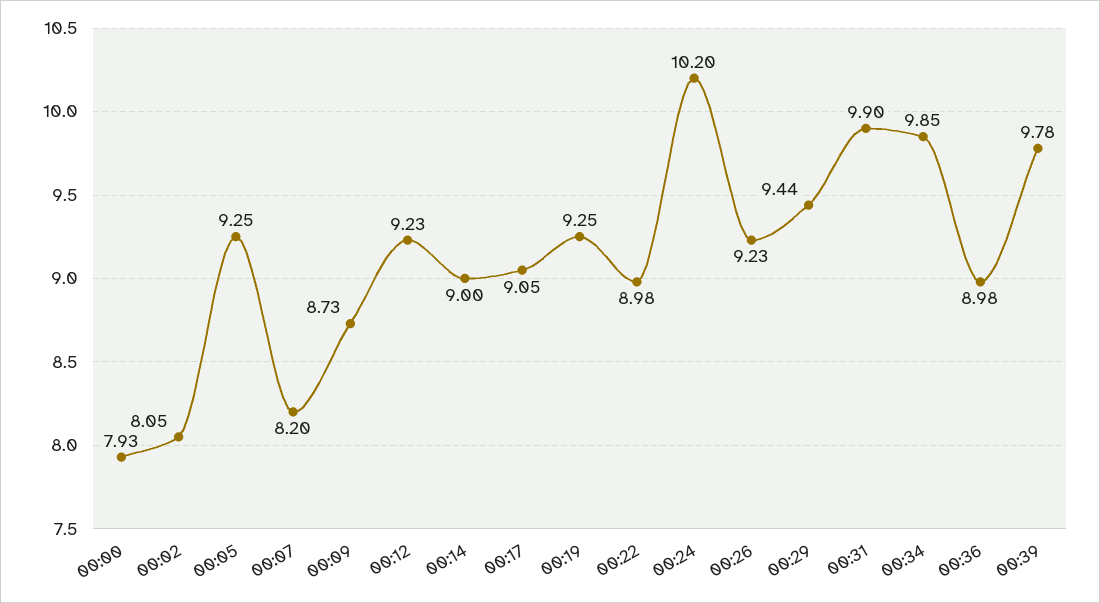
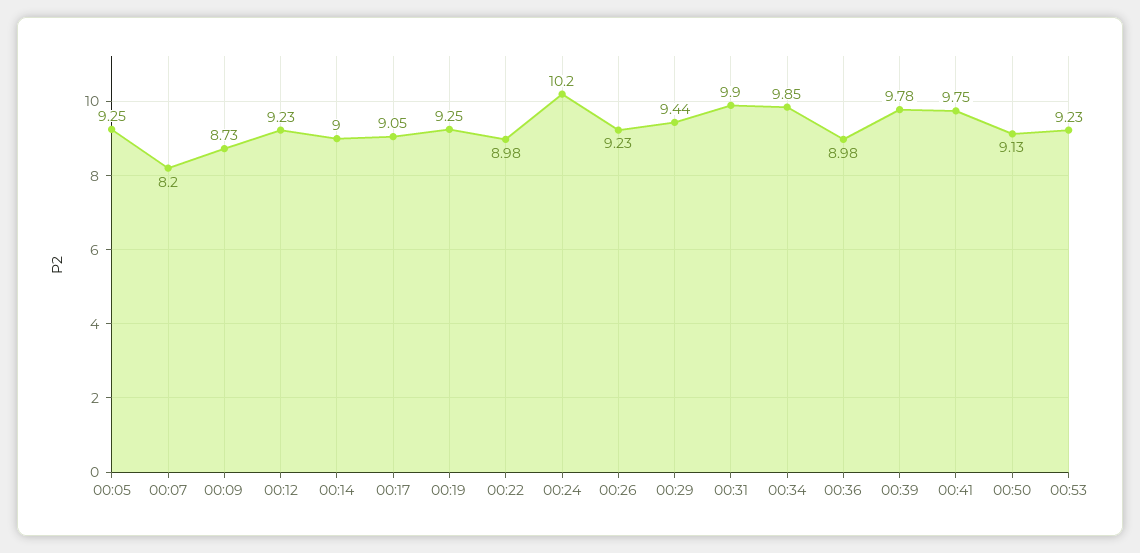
00:00: 7.93 -> none
00:02: 8.05 -> none
00:41: none -> 9.75
00:50: none -> 9.13
00:53: none -> 9.23

